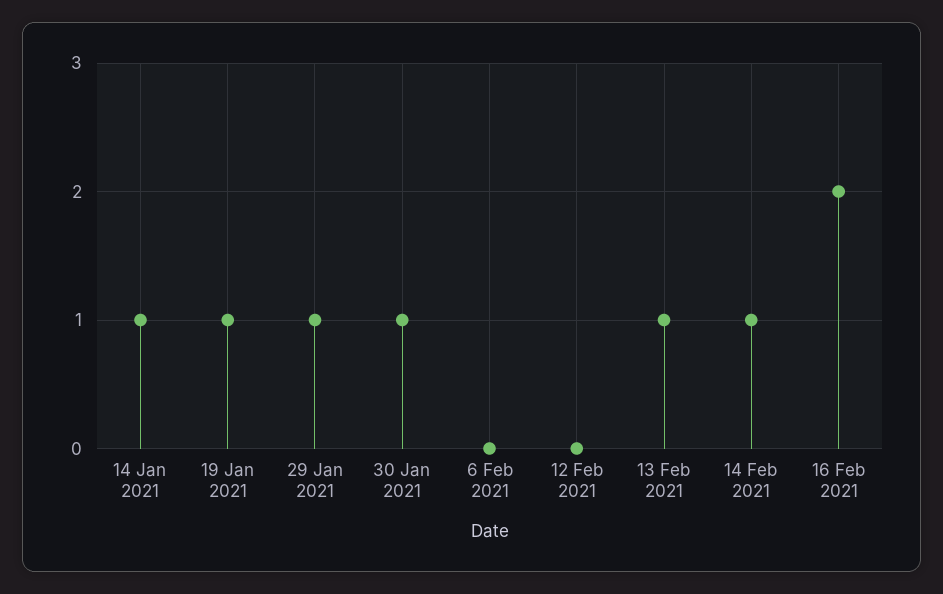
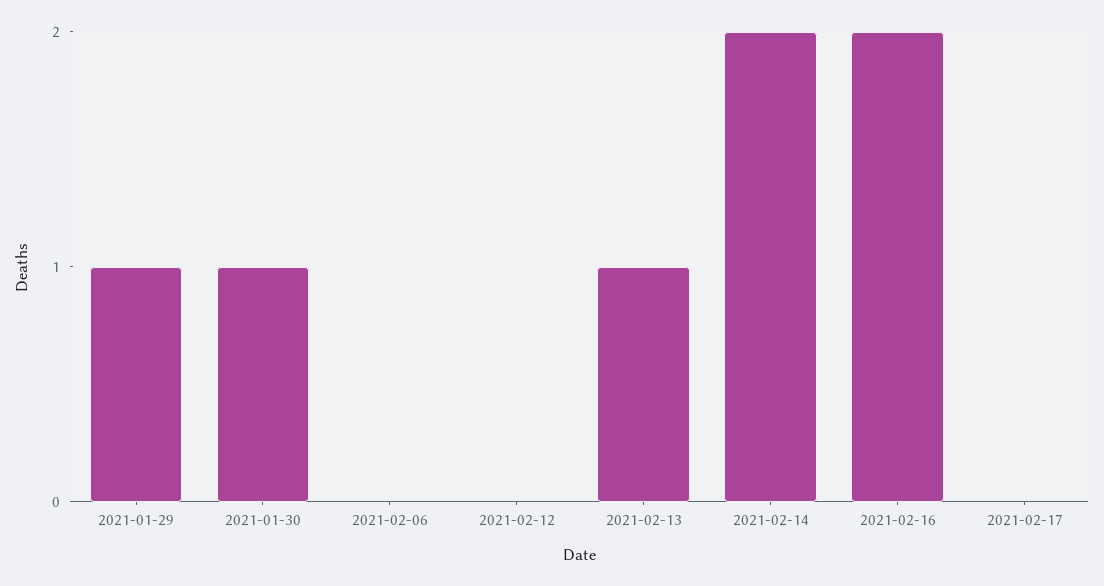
14 Jan 2021: 1 -> none
19 Jan 2021: 1 -> none
14 Feb 2021: 1 -> 2
2021-02-17: none -> 0

